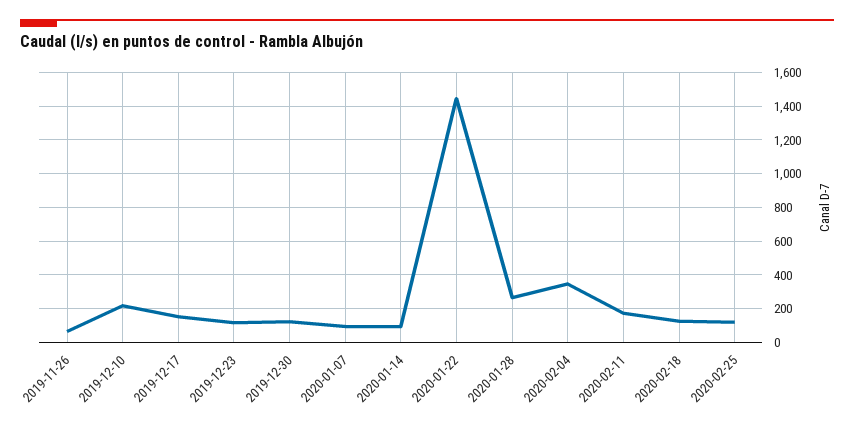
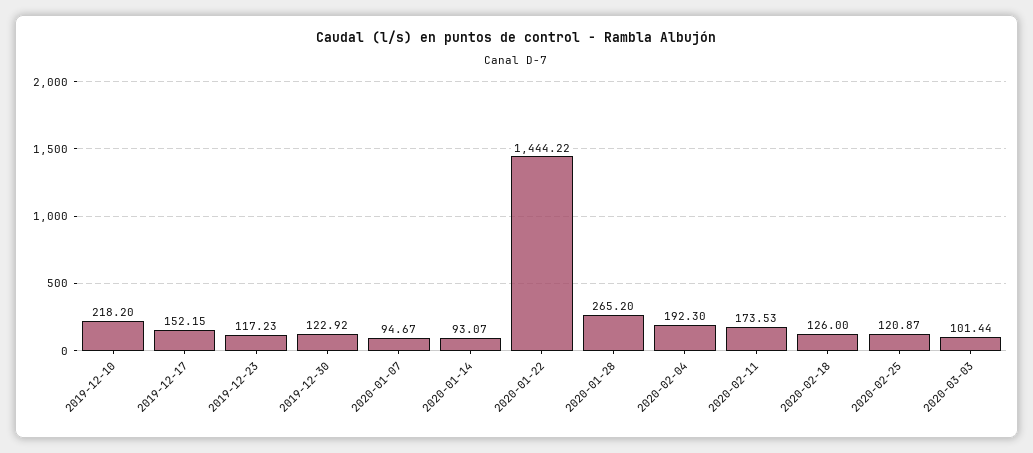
2019-11-26: 50 -> none
2020-02-04: 350 -> 192.3
2020-03-03: none -> 101.44

